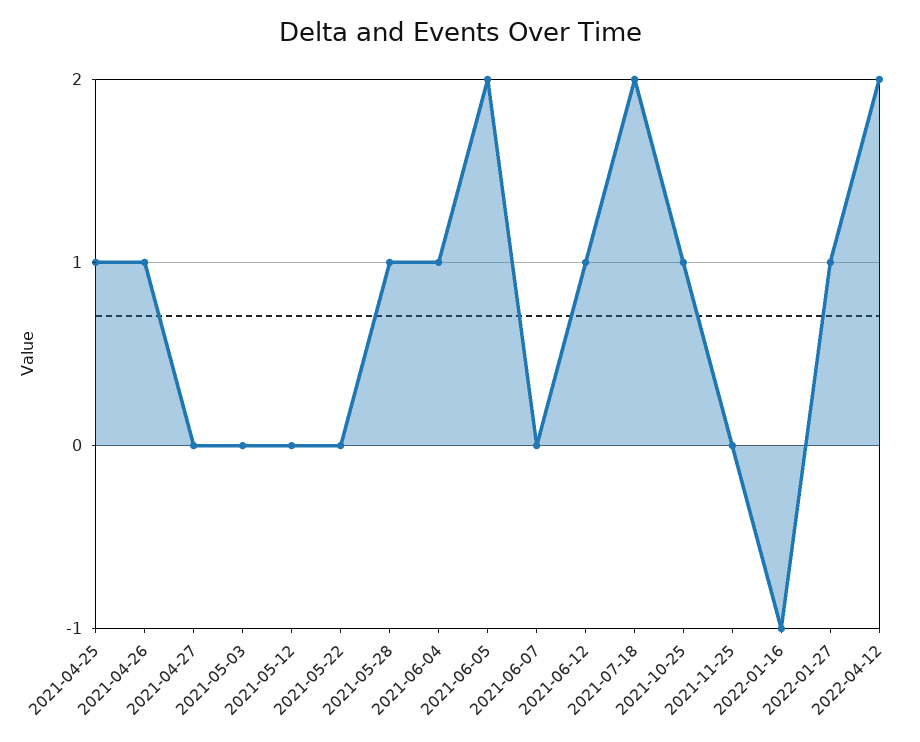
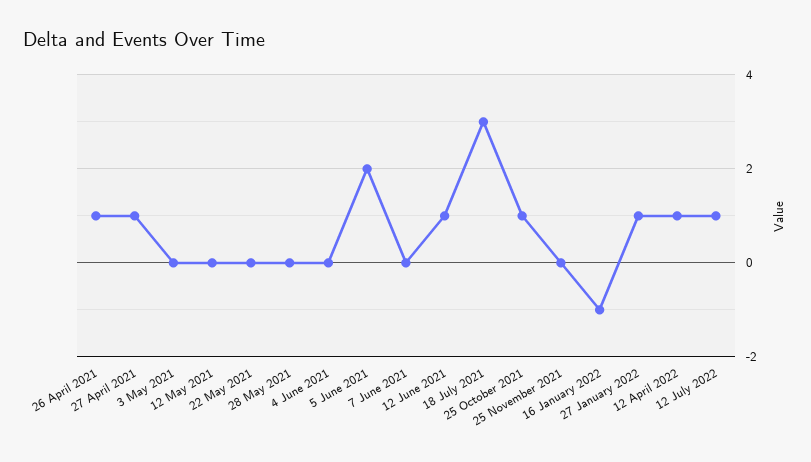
2021-04-25: 1 -> none
2021-04-27: 0 -> 1
2021-05-28: 1 -> 0
2021-06-04: 1 -> 0
2021-07-18: 2 -> 3
2022-04-12: 2 -> 1
12 July 2022: none -> 1

